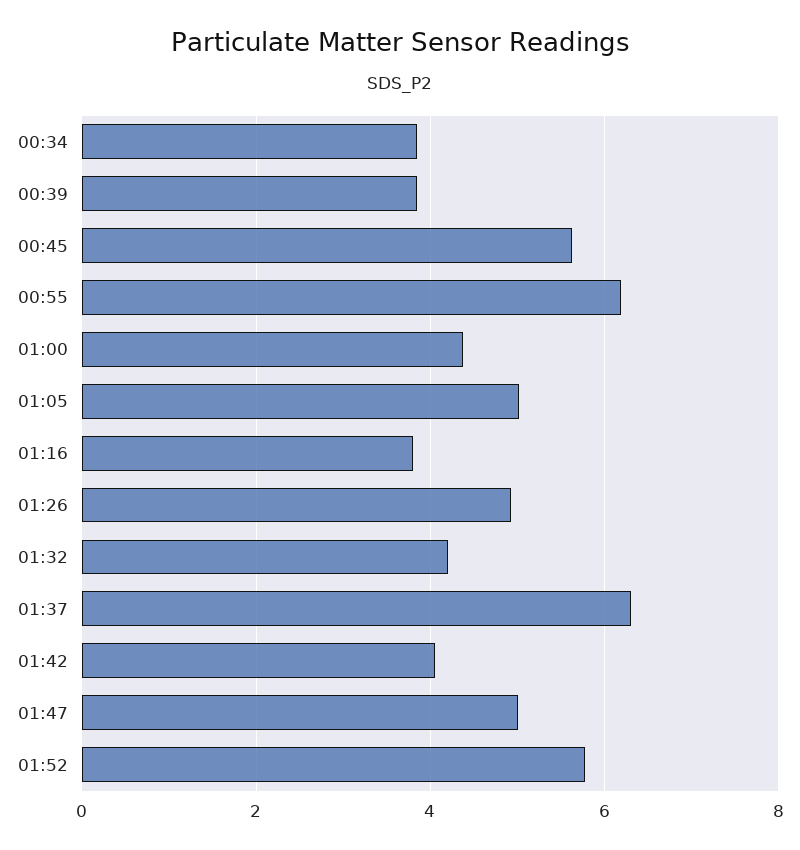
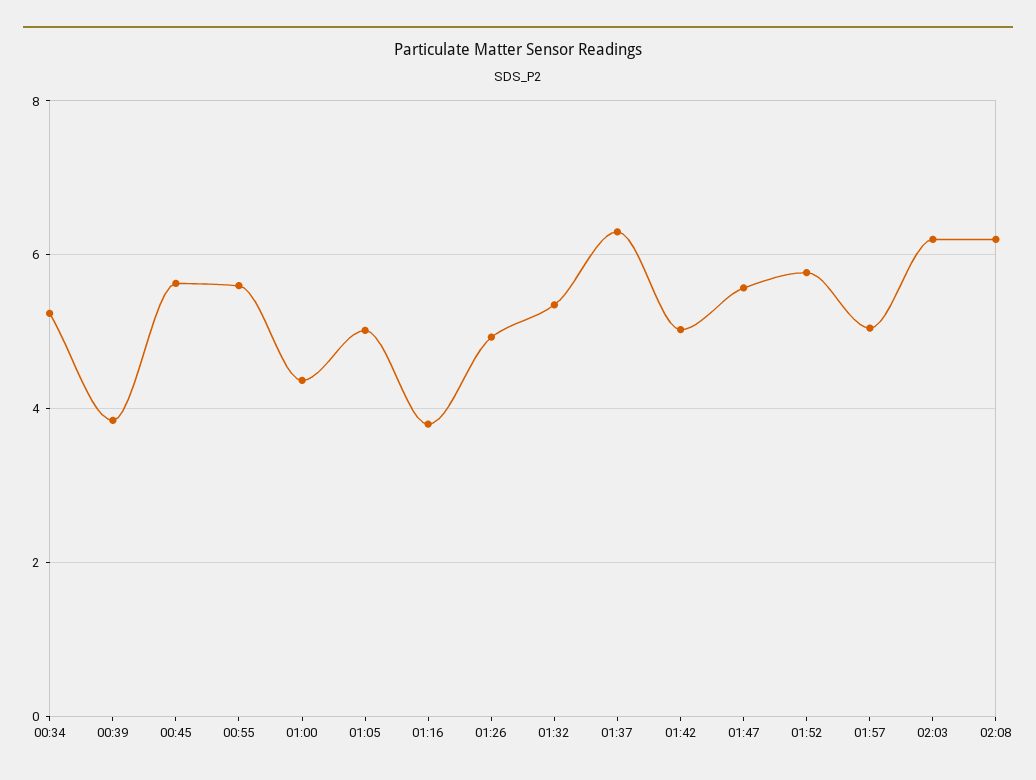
00:34: 3.8 -> 5.2
00:55: 6.2 -> 5.6
01:32: 4.2 -> 5.4
01:42: 4 -> 5
01:47: 5 -> 5.6
01:57: none -> 5
02:03: none -> 6.2
02:08: none -> 6.2

